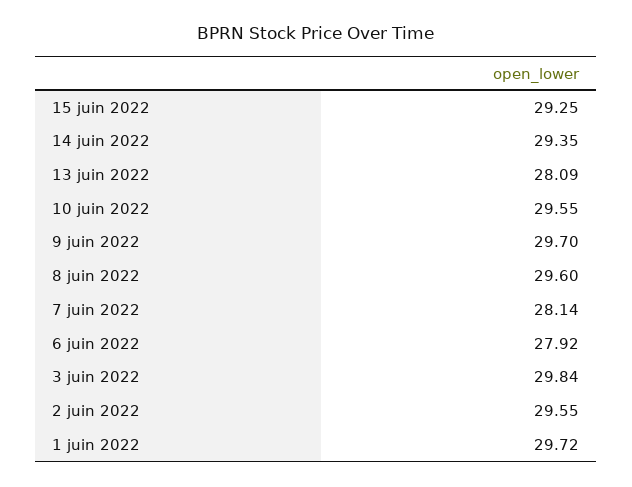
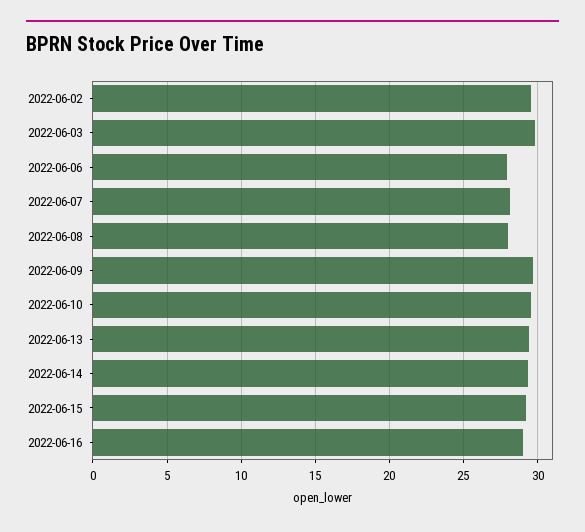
13 juin 2022: 28.09 -> 29.5
8 juin 2022: 29.6 -> 28
1 juin 2022: 29.72 -> none
2022-06-16: none -> 29

